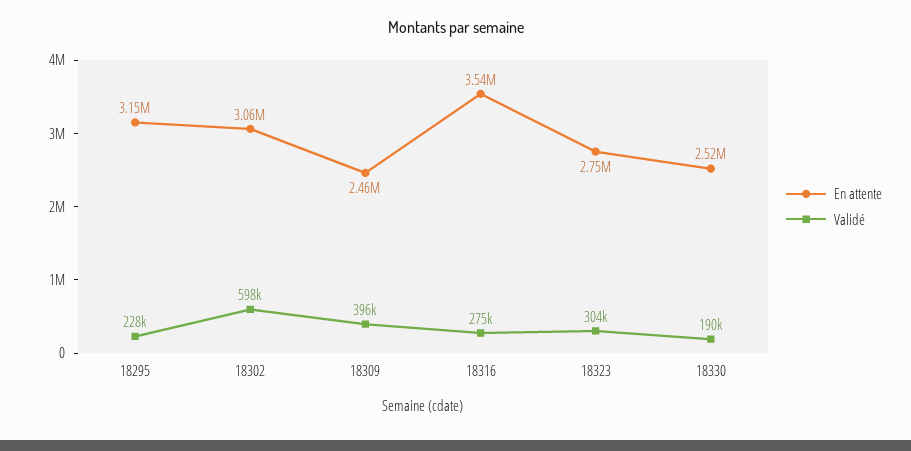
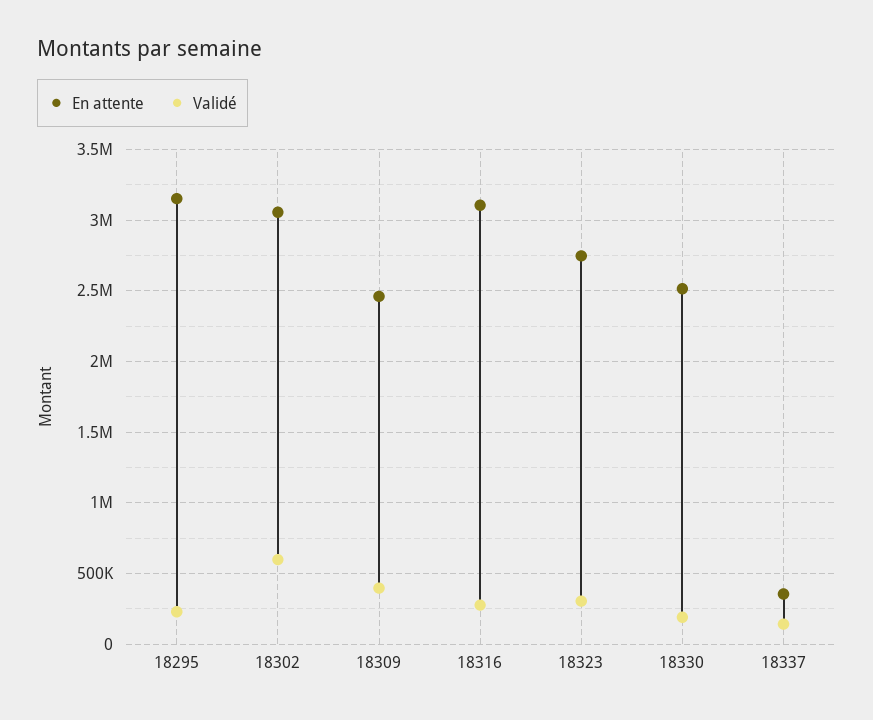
En attente, 18316: 3540000 -> 3100000
En attente, 18337: none -> 350000
Validé, 18337: none -> 150000

